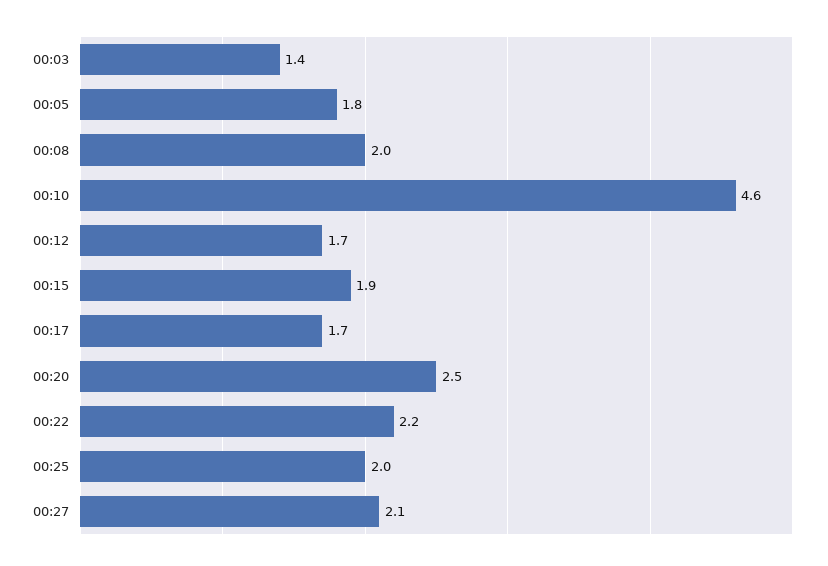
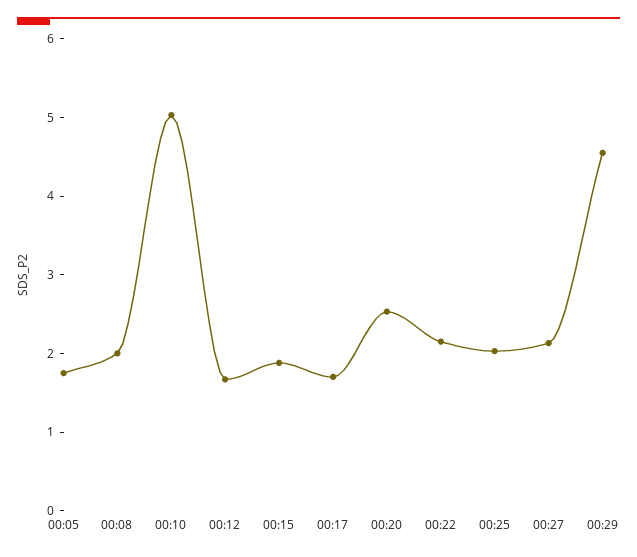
00:03: 1.4 -> none
00:10: 4.6 -> 5
00:29: none -> 4.6

